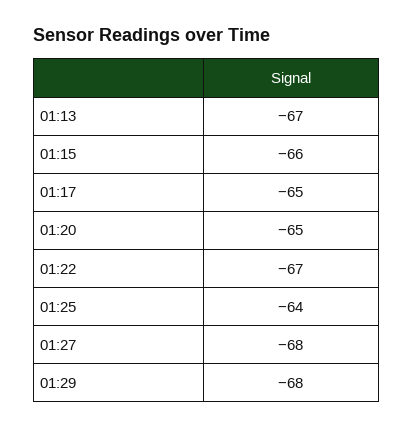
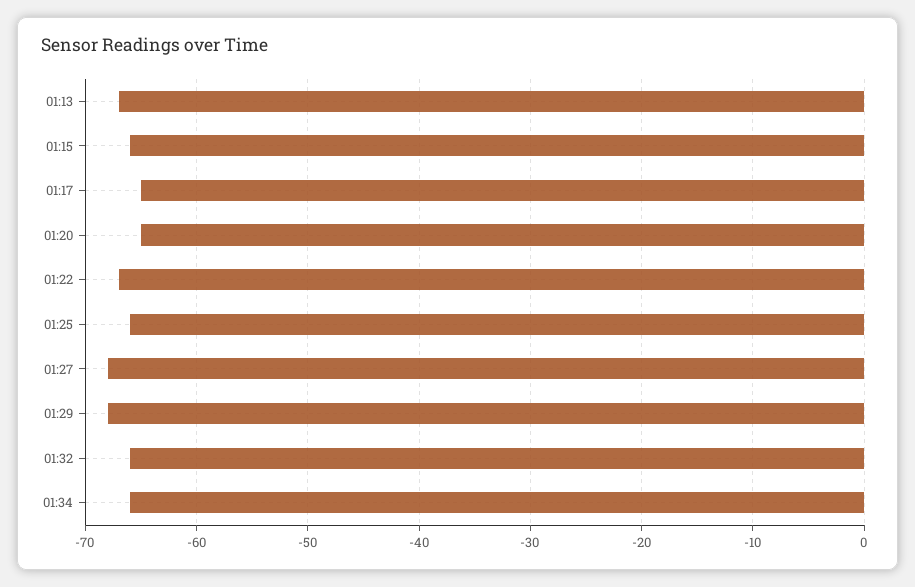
01:25: -64 -> -66
01:32: none -> -66
01:34: none -> -66

